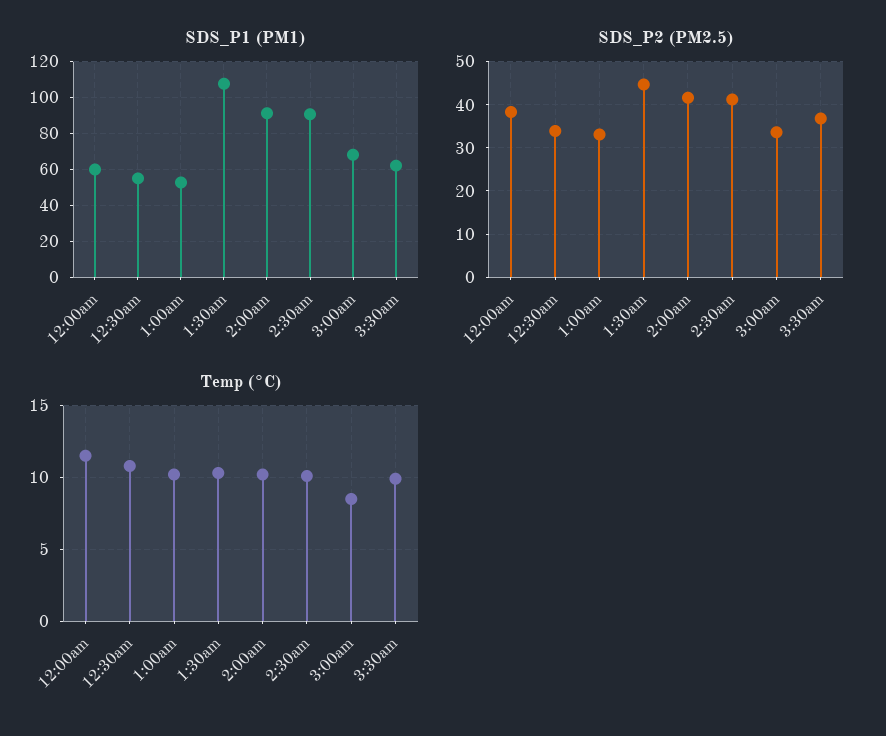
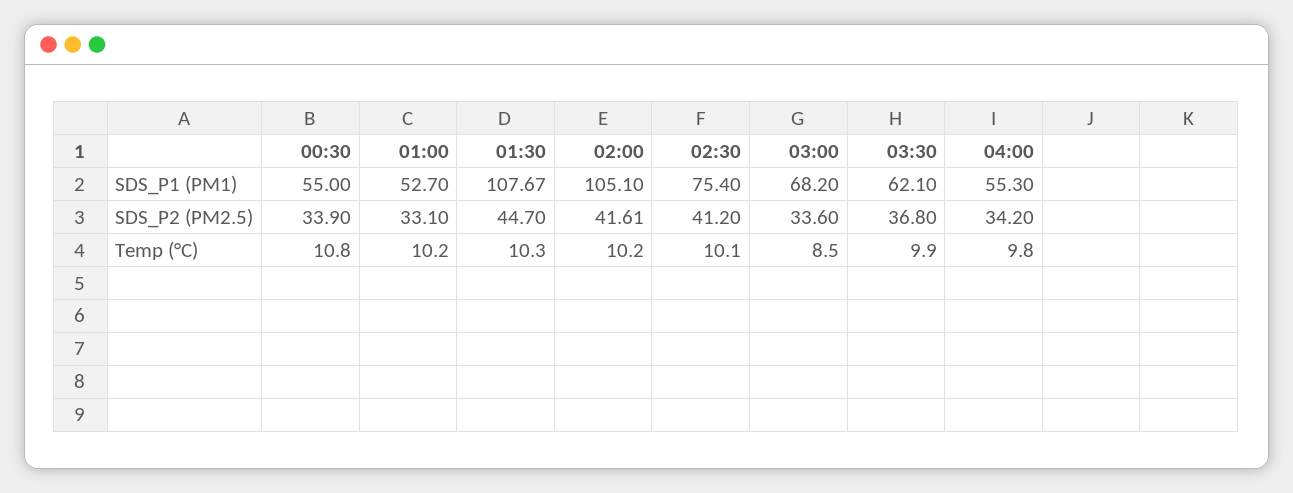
SDS_P1 (PM1), 12:00am: 60 -> none
SDS_P1 (PM1), 2:00am: 90 -> 105.1
SDS_P1 (PM1), 2:30am: 90 -> 75.4
SDS_P2 (PM2.5), 12:00am: 38 -> none
Temp (°C), 12:00am: 11.5 -> none
SDS_P1 (PM1), 04:00: none -> 55.3
SDS_P2 (PM2.5), 04:00: none -> 34.2
Temp (°C), 04:00: none -> 9.8

